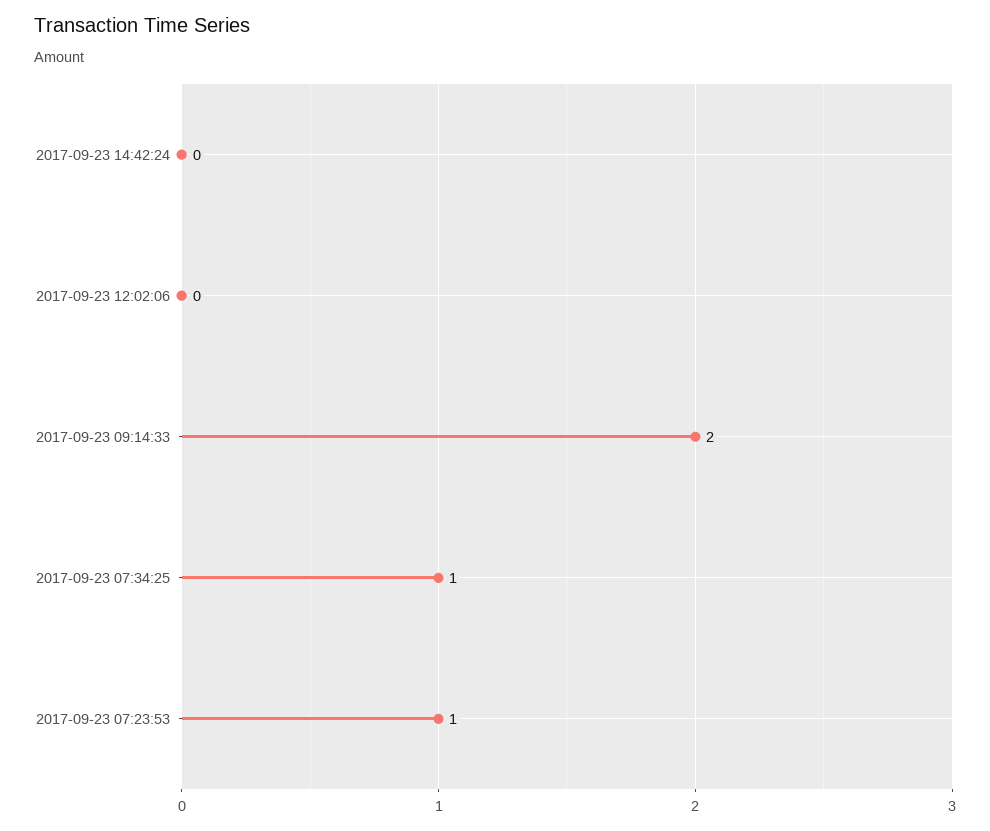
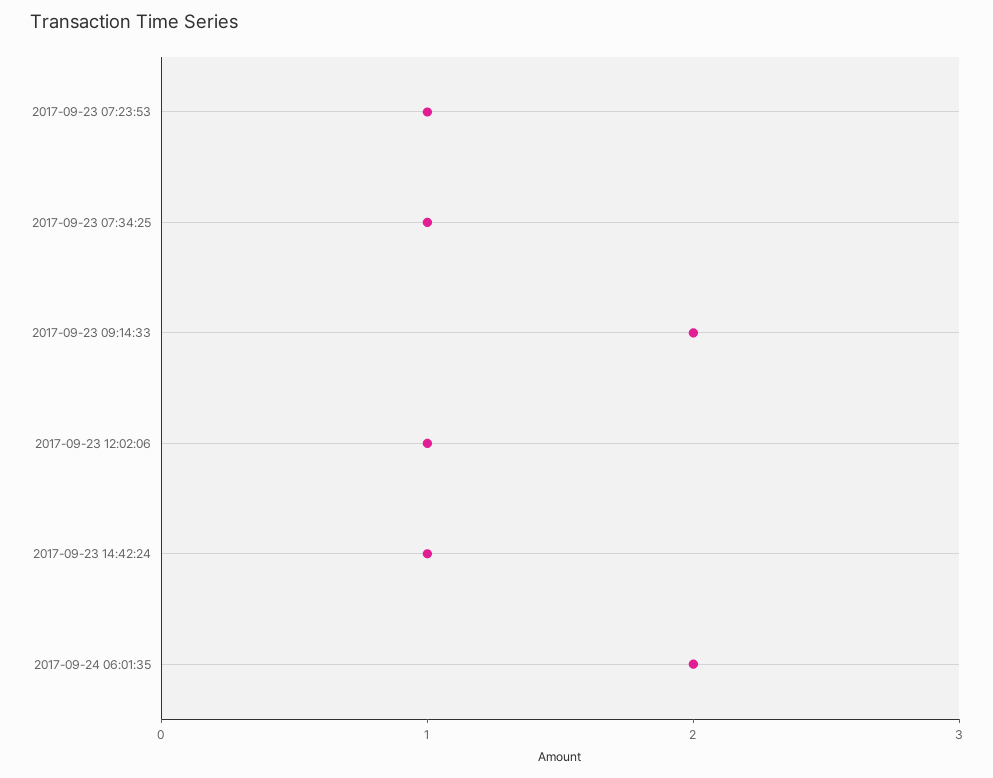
2017-09-23 14:42:24: 0 -> 1
2017-09-23 12:02:06: 0 -> 1
2017-09-24 06:01:35: none -> 2

